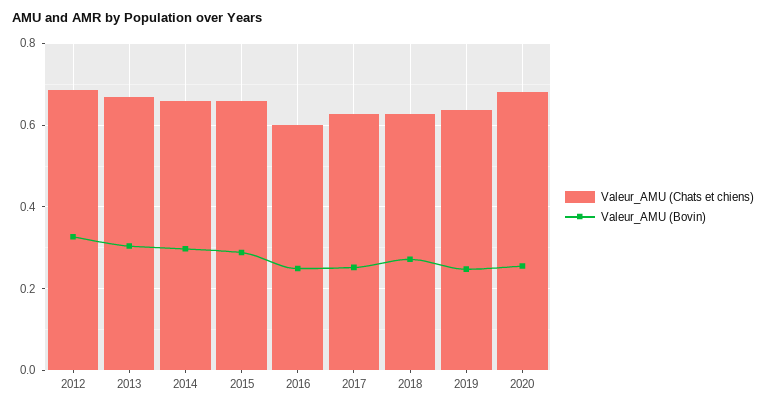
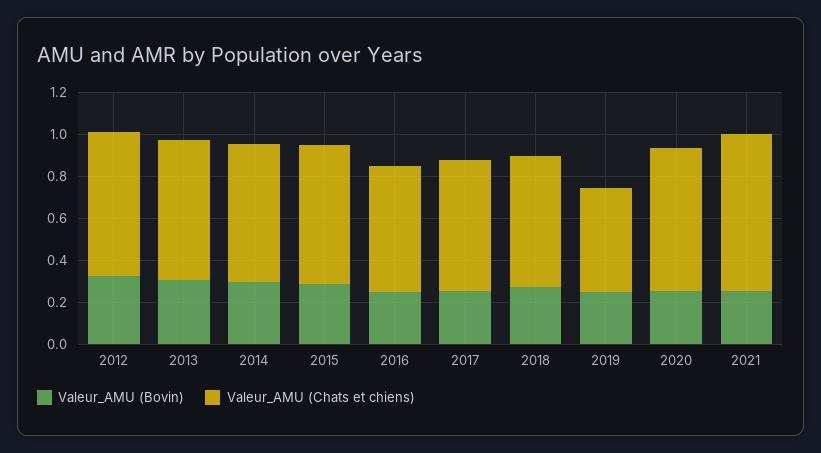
Valeur_AMU (Chats et chiens), 2019: 0.64 -> 0.5
Valeur_AMU (Bovin), 2021: none -> 0.25
Valeur_AMU (Chats et chiens), 2021: none -> 0.75

